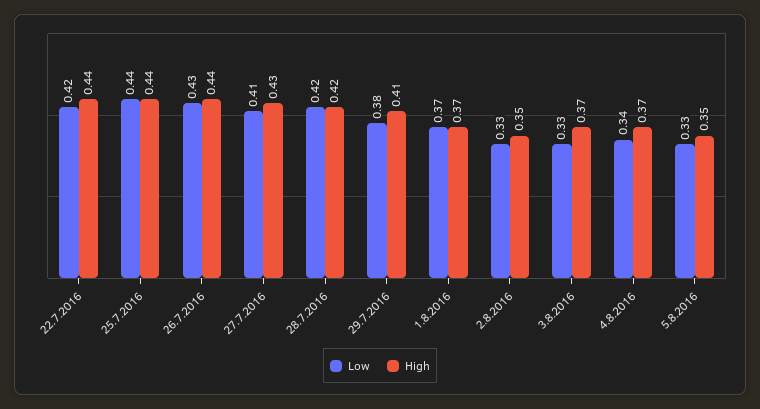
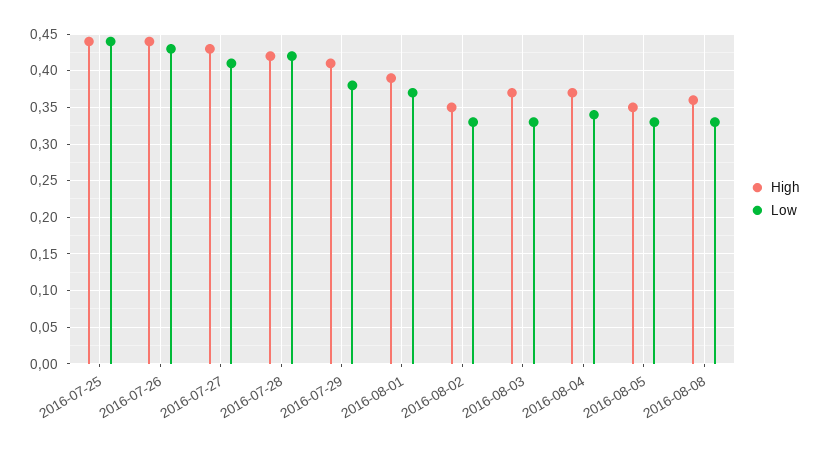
Low, 22.7.2016: 0.42 -> none
High, 22.7.2016: 0.44 -> none
High, 1.8.2016: 0.37 -> 0.39
High, 2016-08-08: none -> 0.36
Low, 2016-08-08: none -> 0.33

